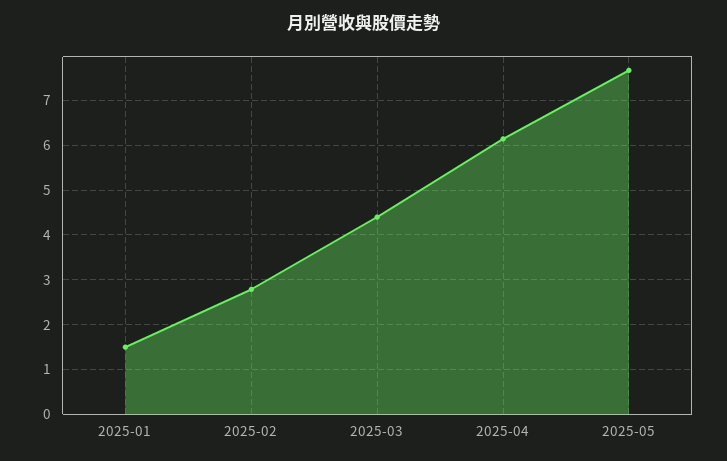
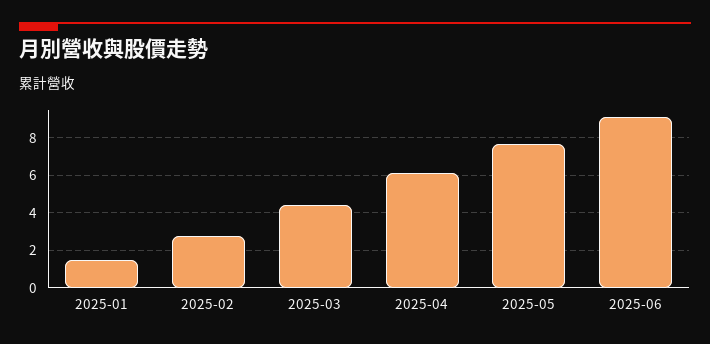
2025-06: none -> 9

